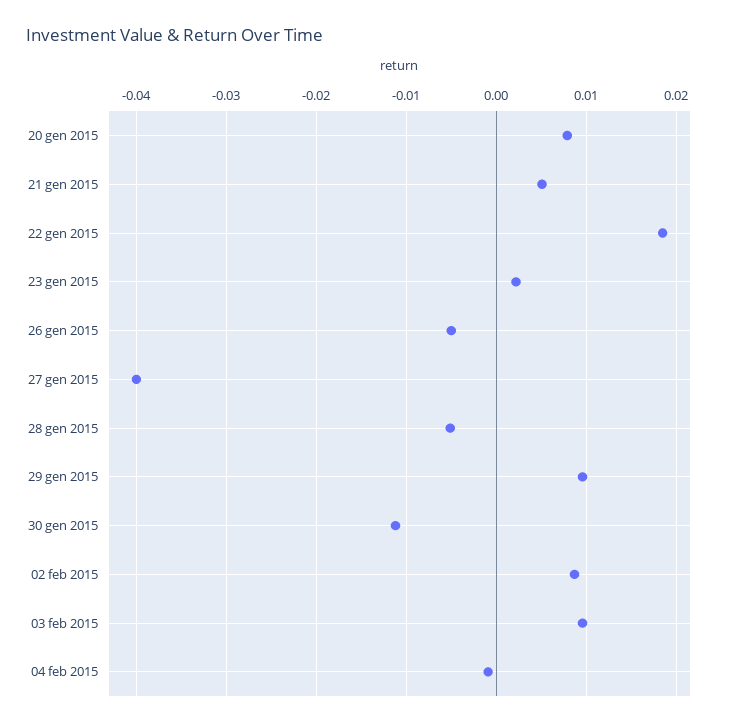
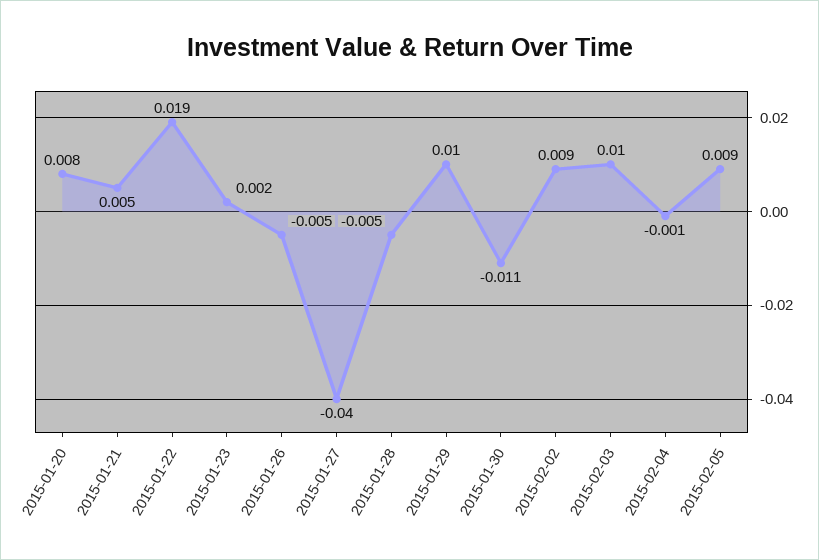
2015-02-05: none -> 0.009

